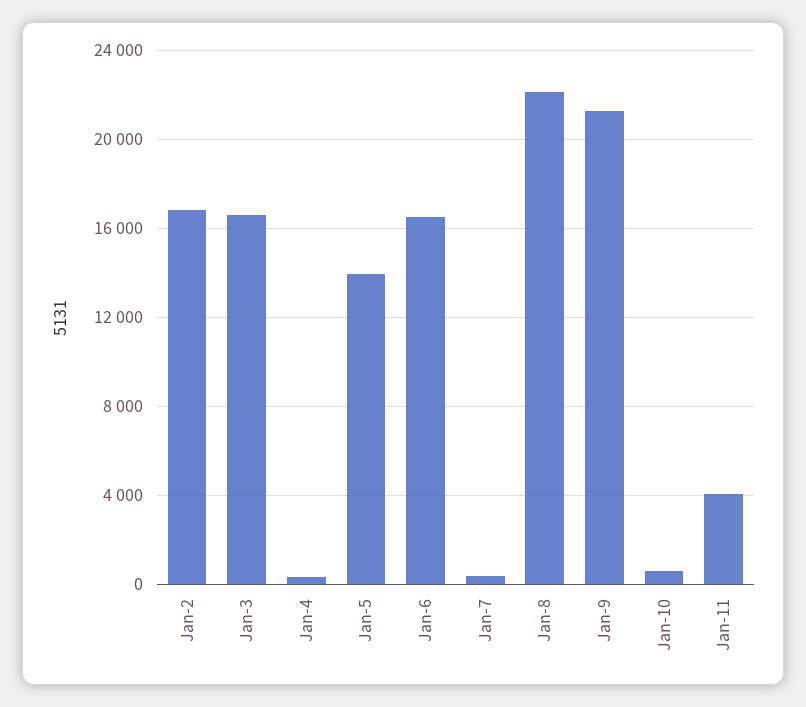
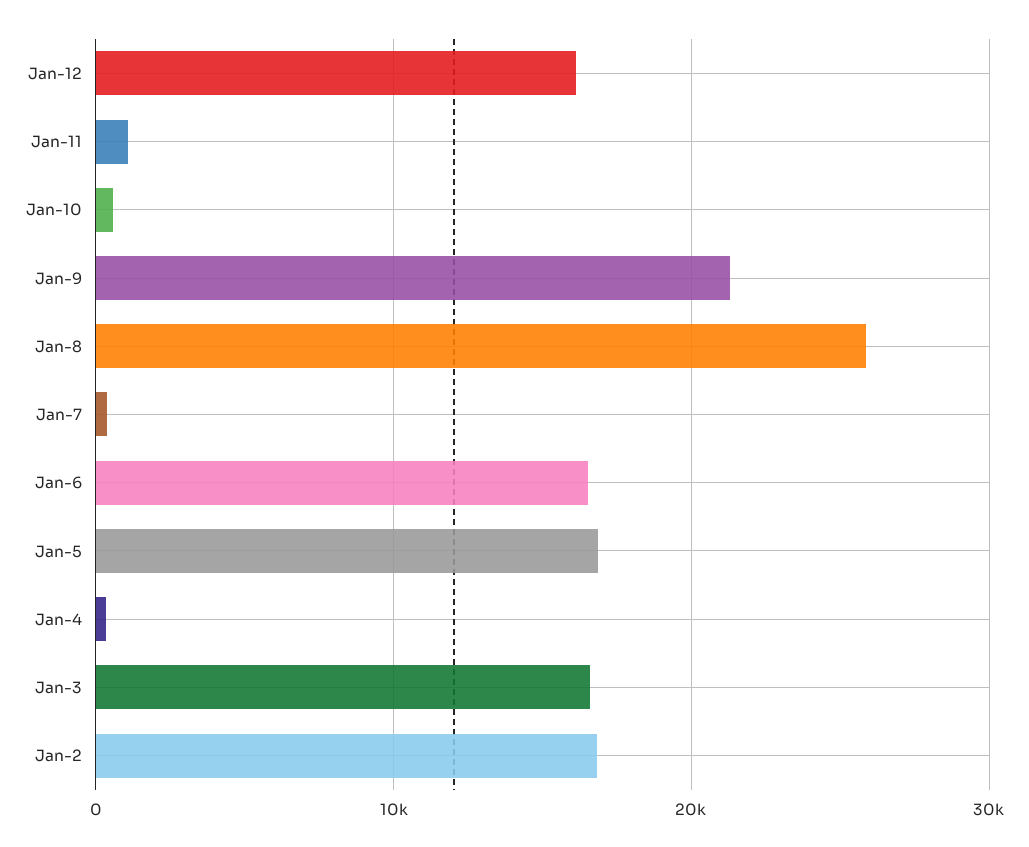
Jan-5: 14000 -> 17000
Jan-8: 22000 -> 26000
Jan-11: 4000 -> 1000
Jan-12: none -> 16000

